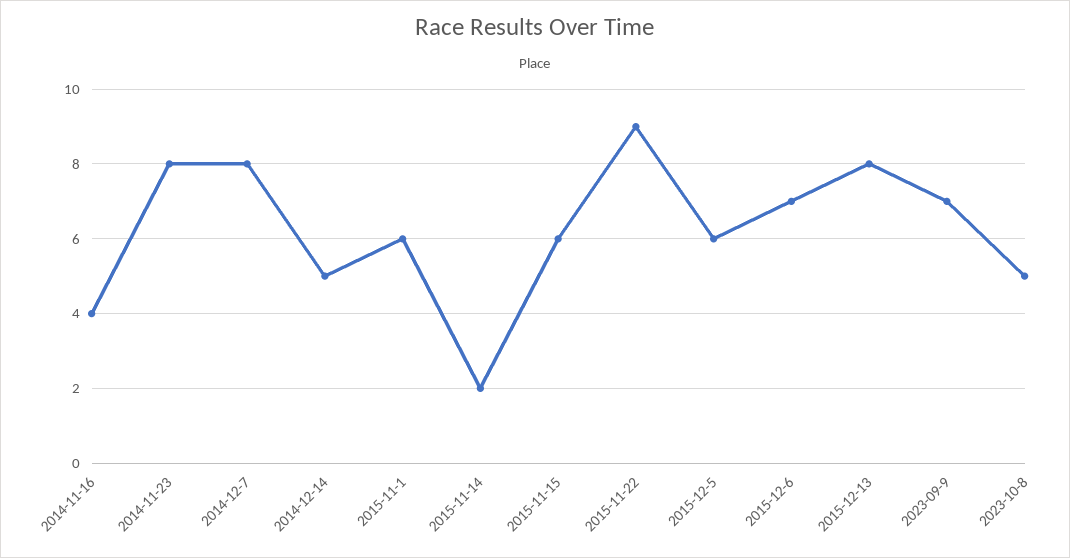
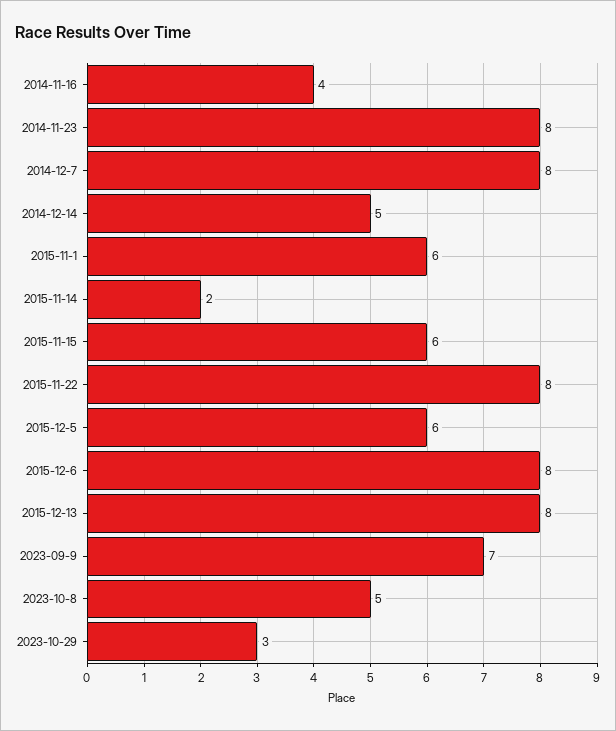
2015-11-22: 9 -> 8
2015-12-6: 7 -> 8
2023-10-29: none -> 3

